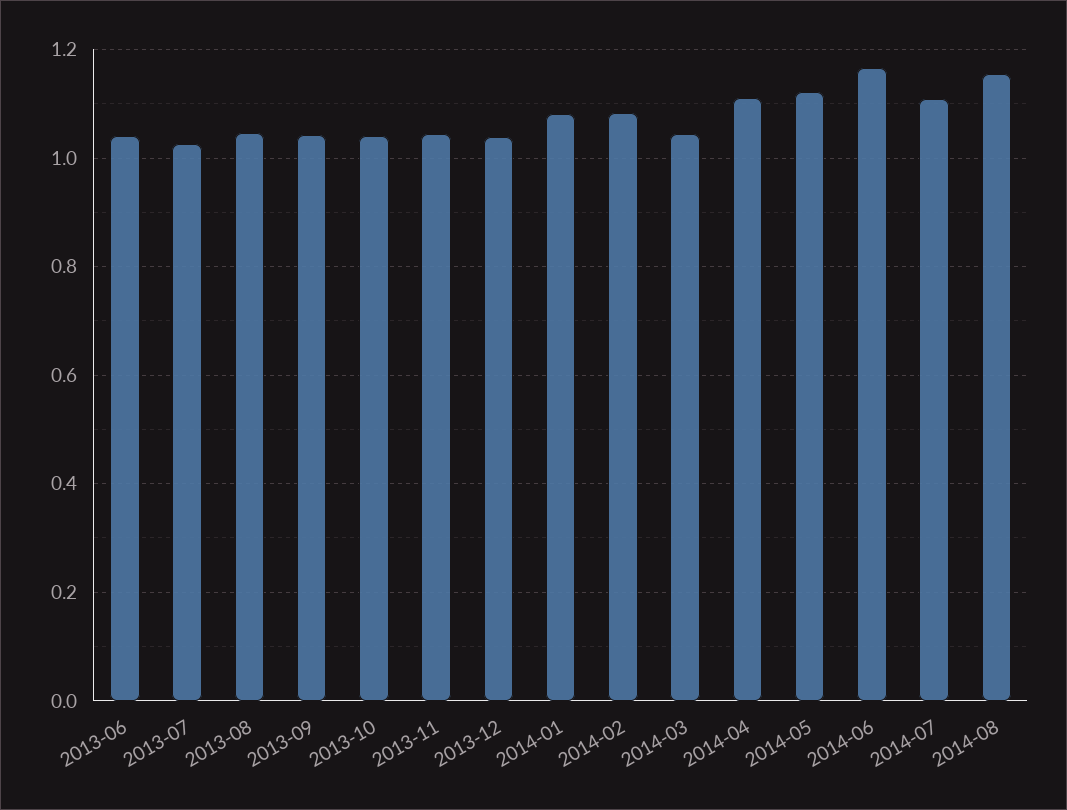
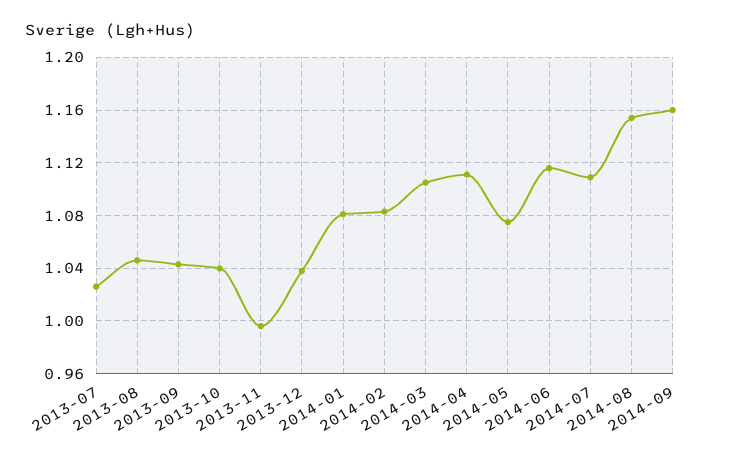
2013-06: 1.04 -> none
2013-11: 1.04 -> 0.995
2014-03: 1.04 -> 1.105
2014-05: 1.12 -> 1.075
2014-06: 1.16 -> 1.115
2014-09: none -> 1.16

